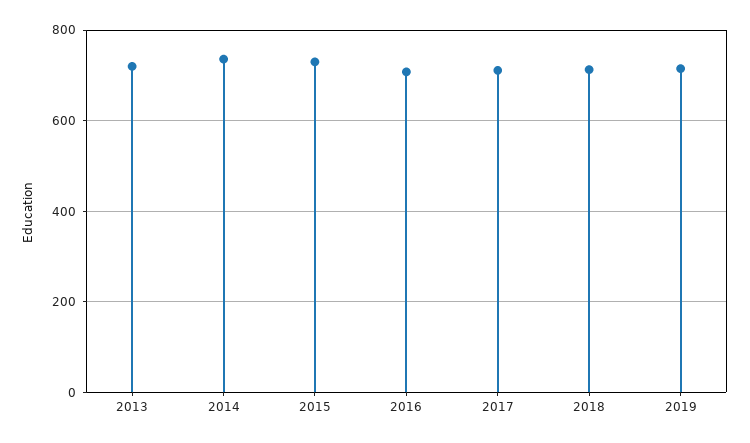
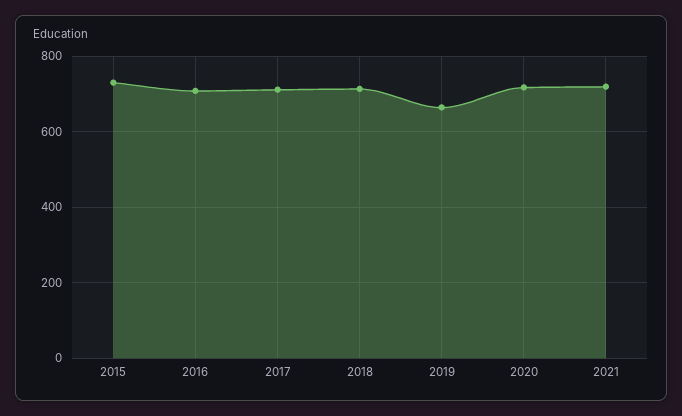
2013: 720 -> none
2014: 740 -> none
2019: 720 -> 660
2020: none -> 720
2021: none -> 720

